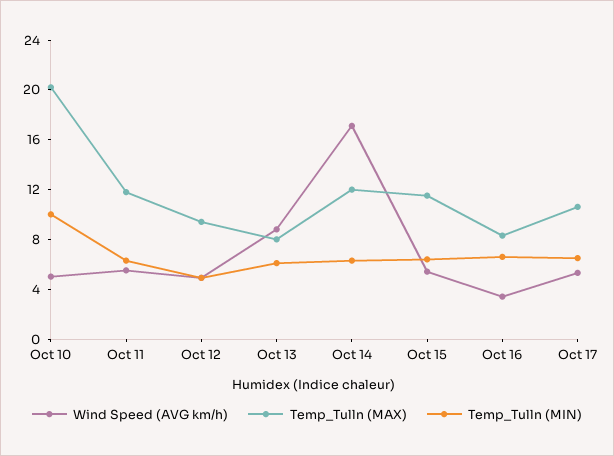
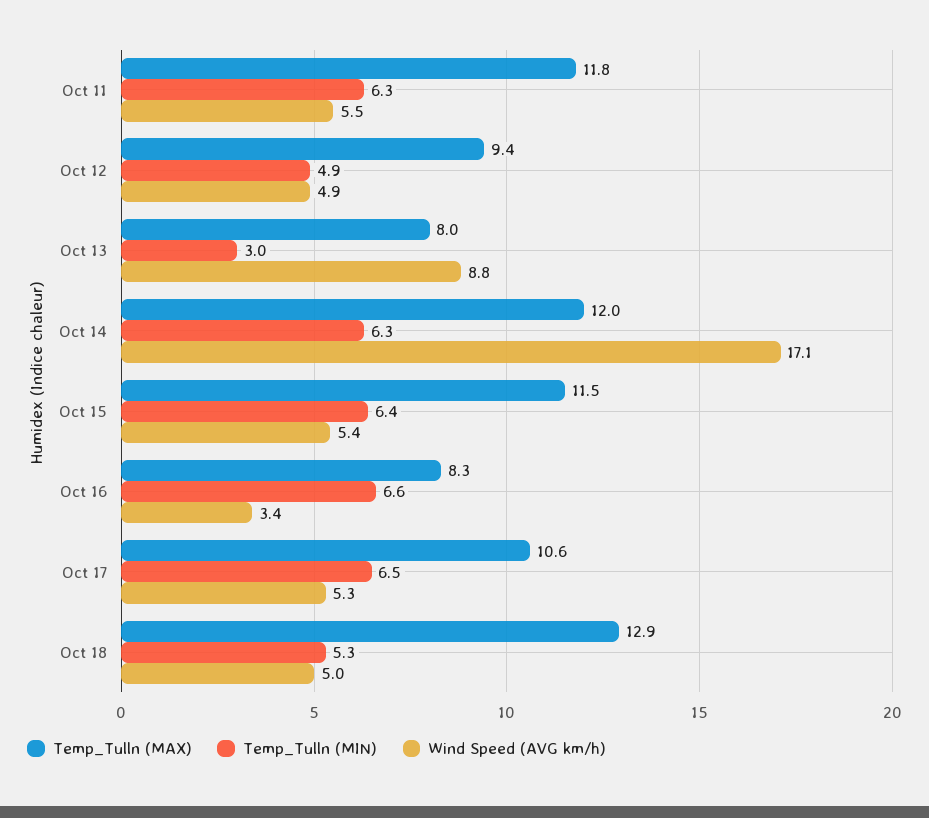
Wind Speed (AVG km/h), Oct 10: 5 -> none
Temp_Tulln (MAX), Oct 10: 20 -> none
Temp_Tulln (MIN), Oct 10: 10 -> none
Temp_Tulln (MIN), Oct 13: 6 -> 3
Temp_Tulln (MAX), Oct 18: none -> 12.9
Temp_Tulln (MIN), Oct 18: none -> 5.3
Wind Speed (AVG km/h), Oct 18: none -> 5

